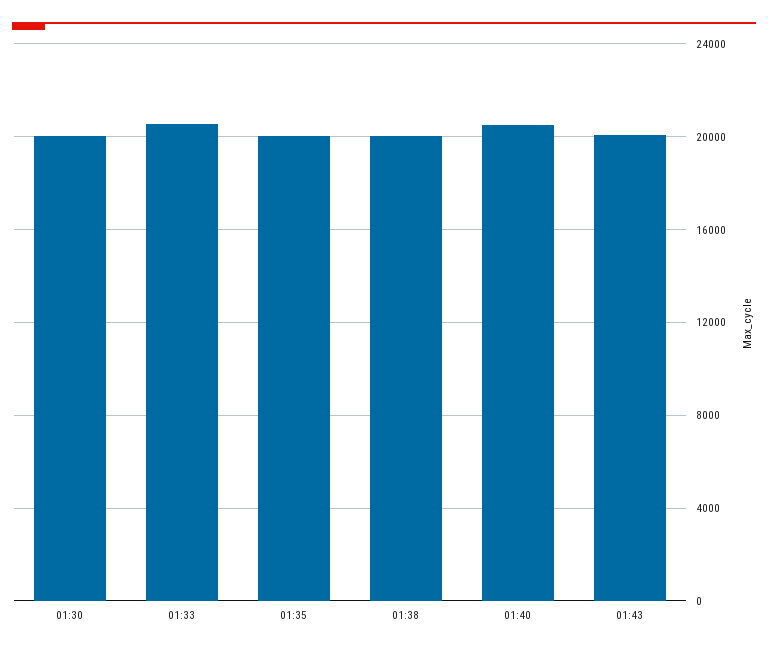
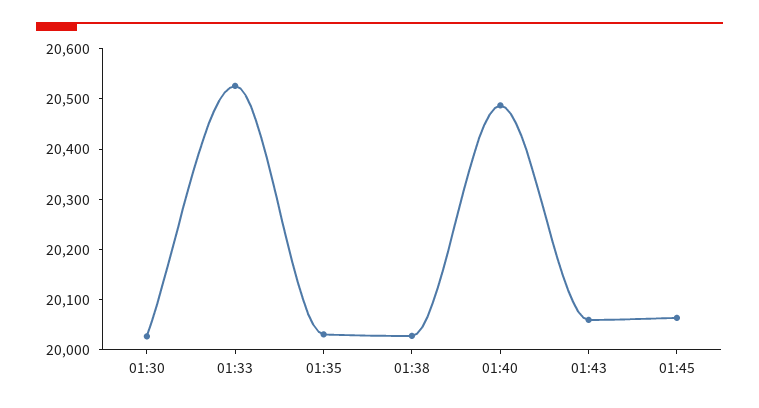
01:45: none -> 20060

